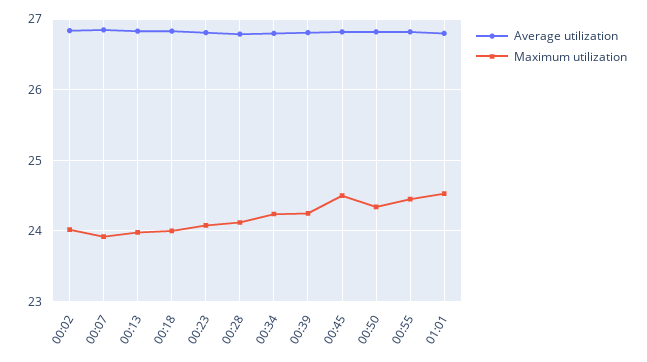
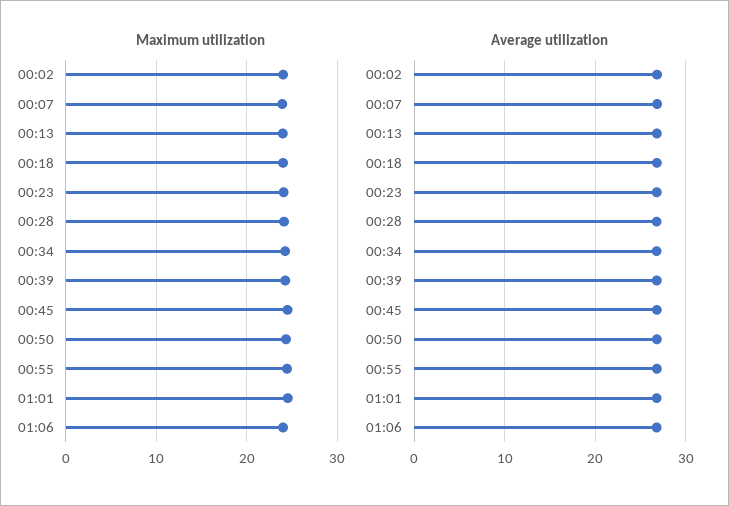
Maximum utilization, 01:06: none -> 24
Average utilization, 01:06: none -> 27

